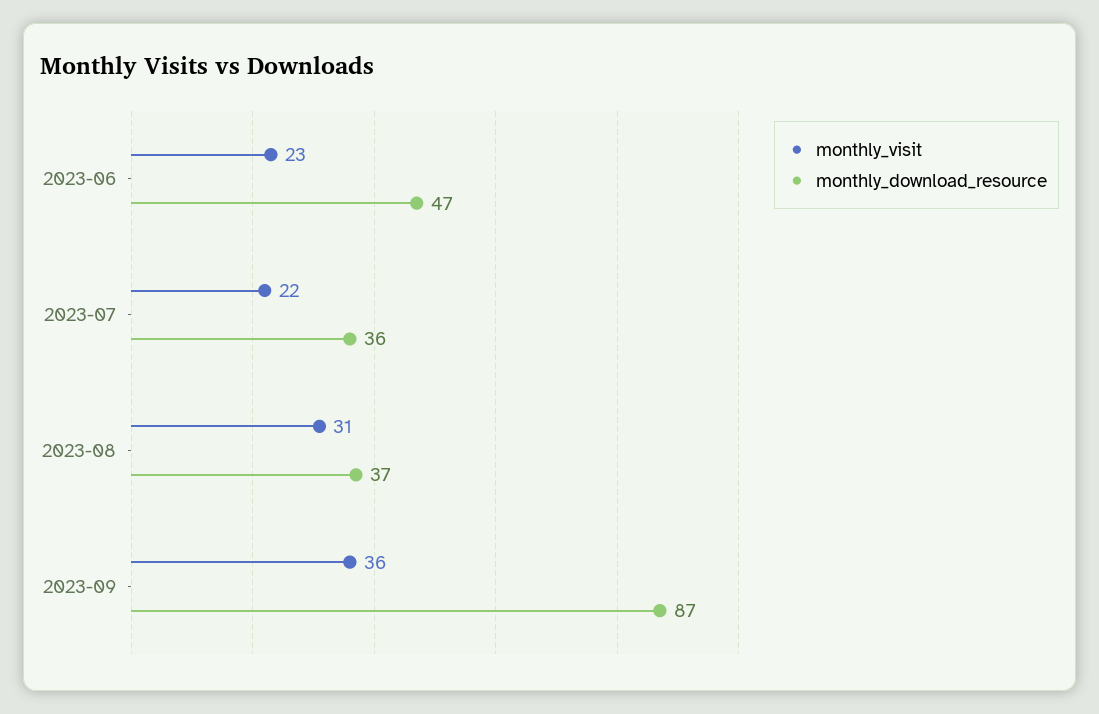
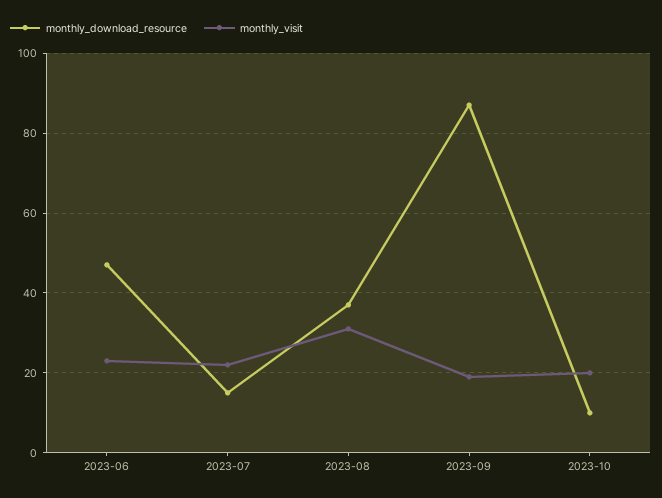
monthly_download_resource, 2023-07: 36 -> 15
monthly_visit, 2023-09: 36 -> 20
monthly_download_resource, 2023-10: none -> 10
monthly_visit, 2023-10: none -> 20

